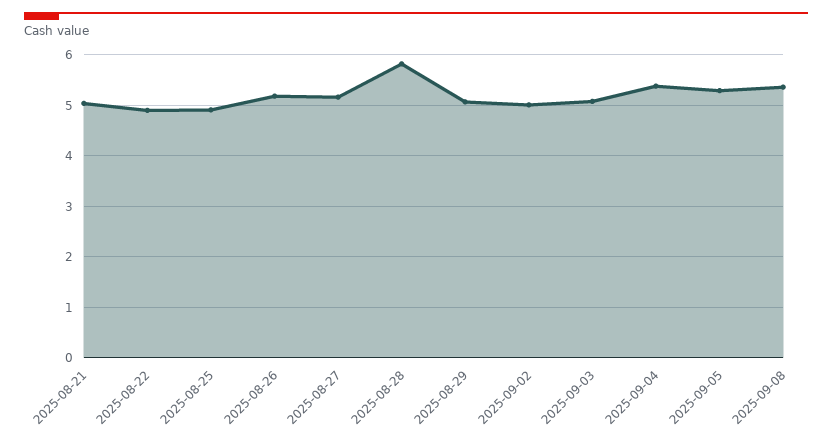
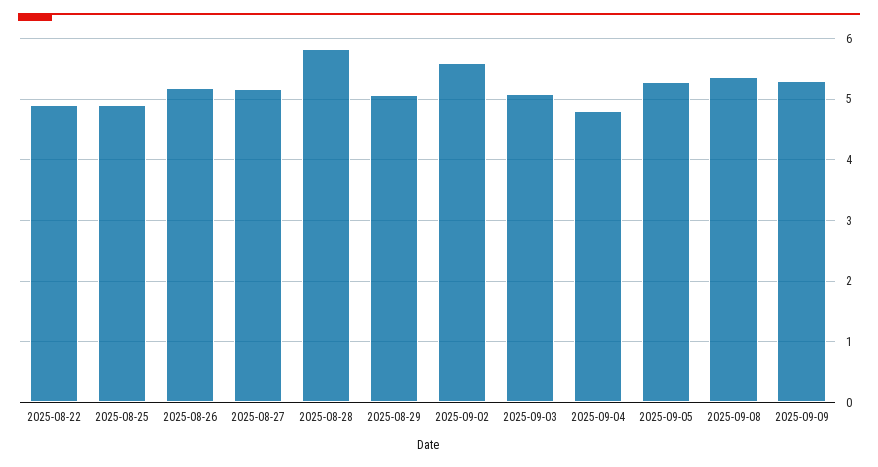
2025-08-21: 5 -> none
2025-09-02: 5 -> 5.6
2025-09-04: 5.4 -> 4.8
2025-09-09: none -> 5.3

